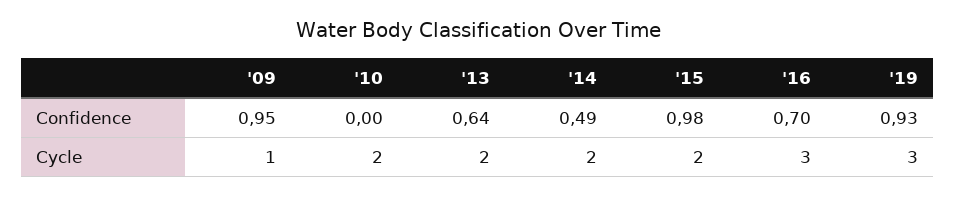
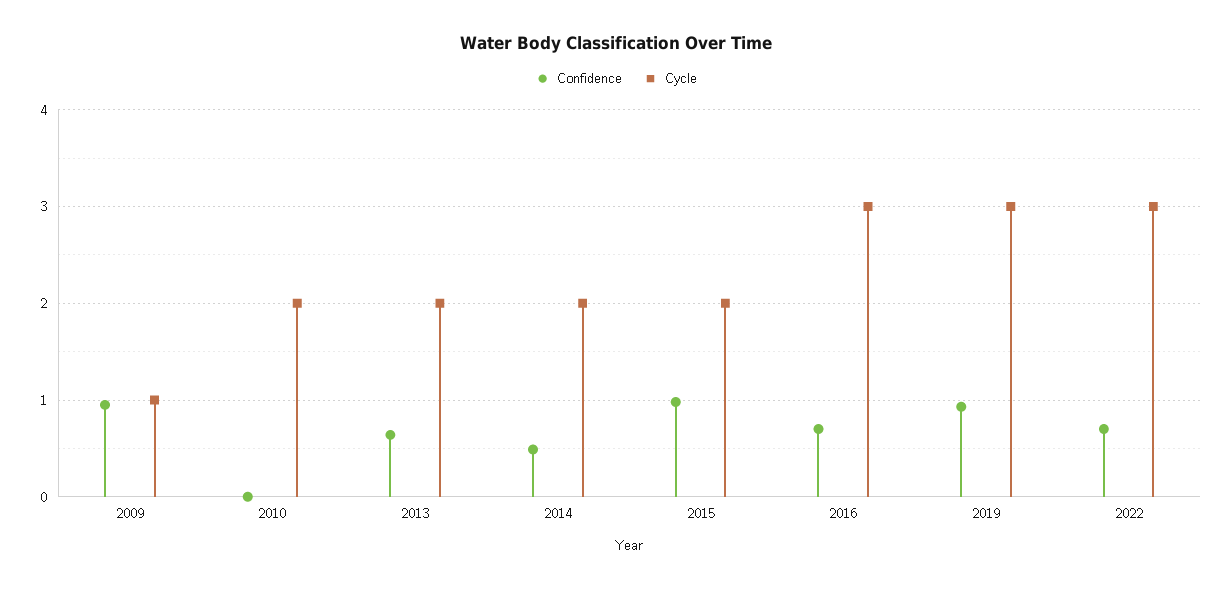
Confidence, 2022: none -> 0.7
Cycle, 2022: none -> 3

